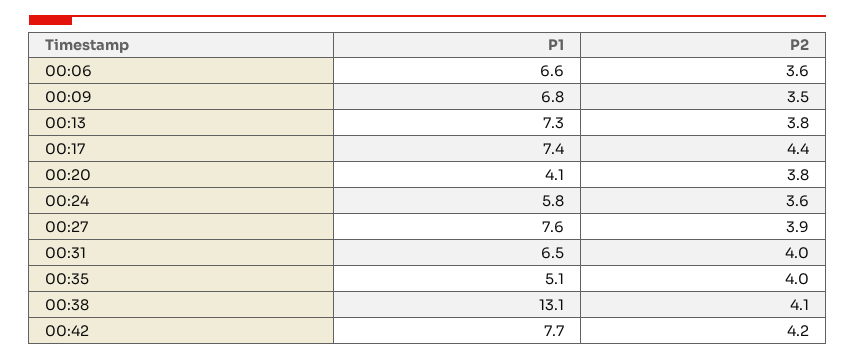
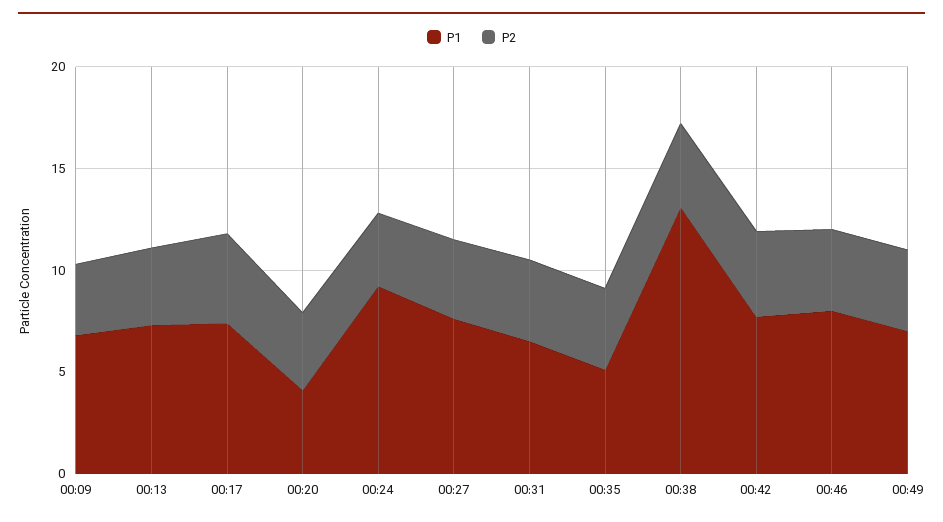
P1, 00:06: 6.6 -> none
P2, 00:06: 3.6 -> none
P1, 00:24: 5.8 -> 9
P1, 00:46: none -> 8
P2, 00:46: none -> 4
P1, 00:49: none -> 7
P2, 00:49: none -> 4

